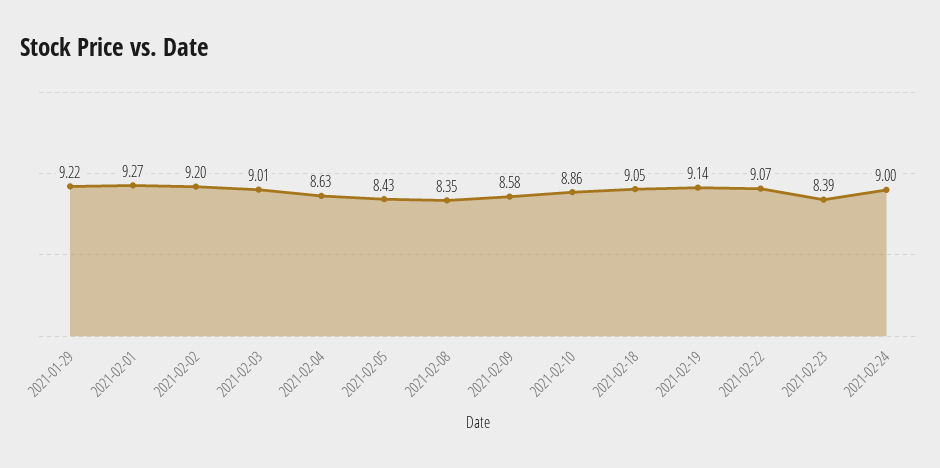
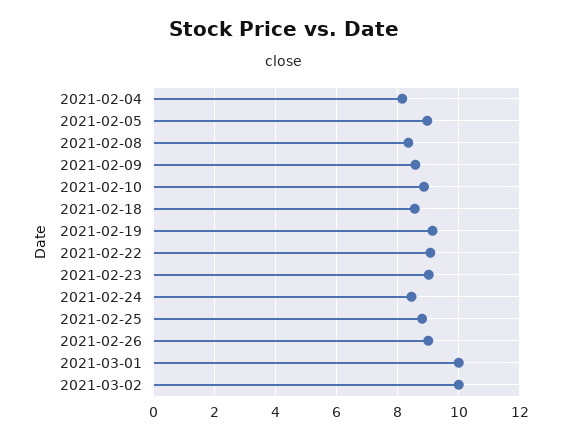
2021-01-29: 9.22 -> none
2021-02-01: 9.27 -> none
2021-02-02: 9.2 -> none
2021-02-03: 9.01 -> none
2021-02-04: 8.63 -> 8.2
2021-02-05: 8.43 -> 9
2021-02-18: 9.05 -> 8.6
2021-02-23: 8.39 -> 9
2021-02-24: 9 -> 8.4
2021-02-25: none -> 8.8
2021-02-26: none -> 9
2021-03-01: none -> 10
2021-03-02: none -> 10

